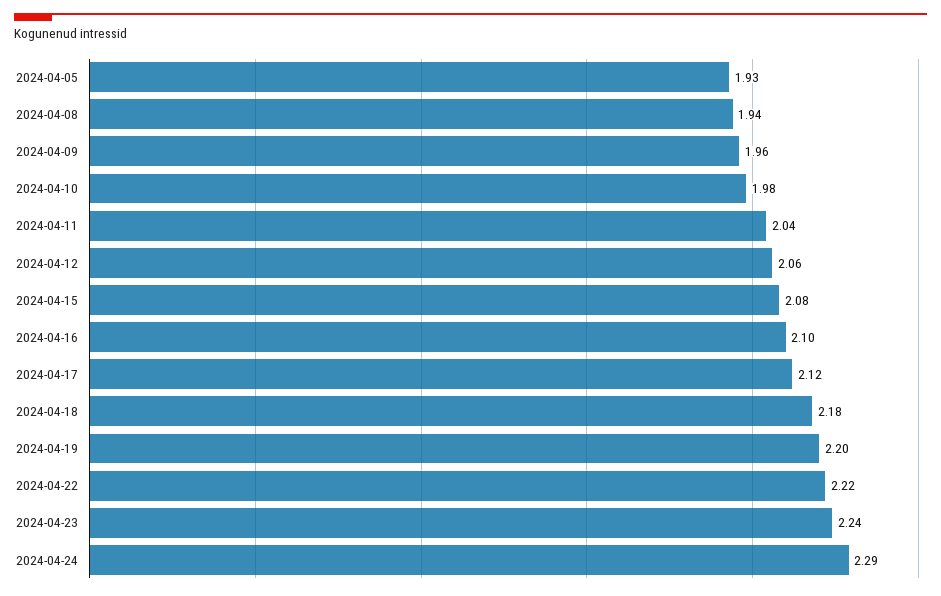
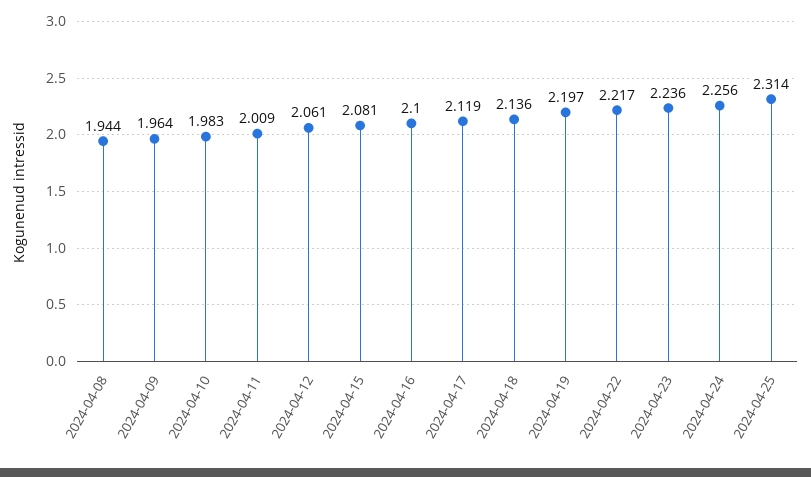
2024-04-05: 1.93 -> none
2024-04-11: 2.04 -> 2.009
2024-04-18: 2.18 -> 2.136
2024-04-24: 2.29 -> 2.256
2024-04-25: none -> 2.314

